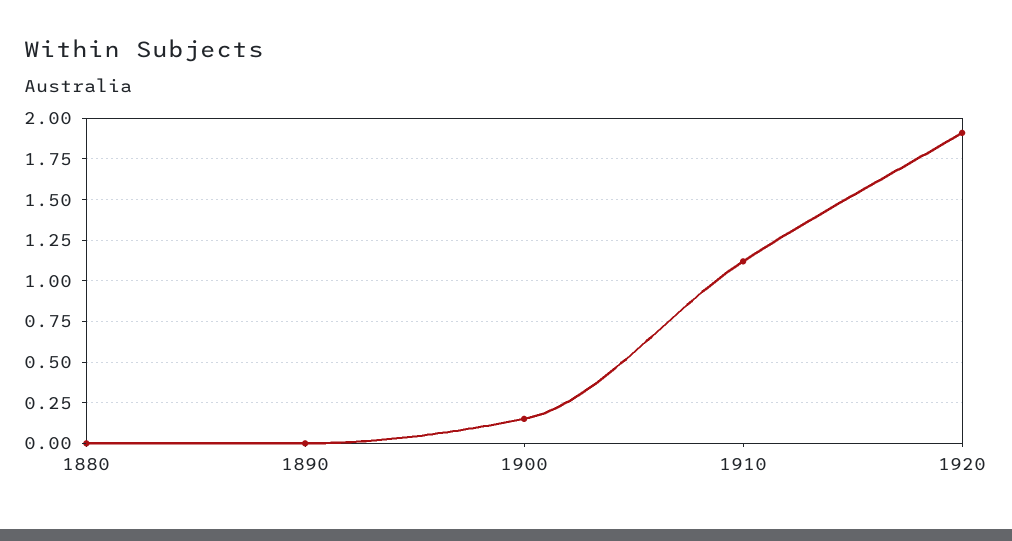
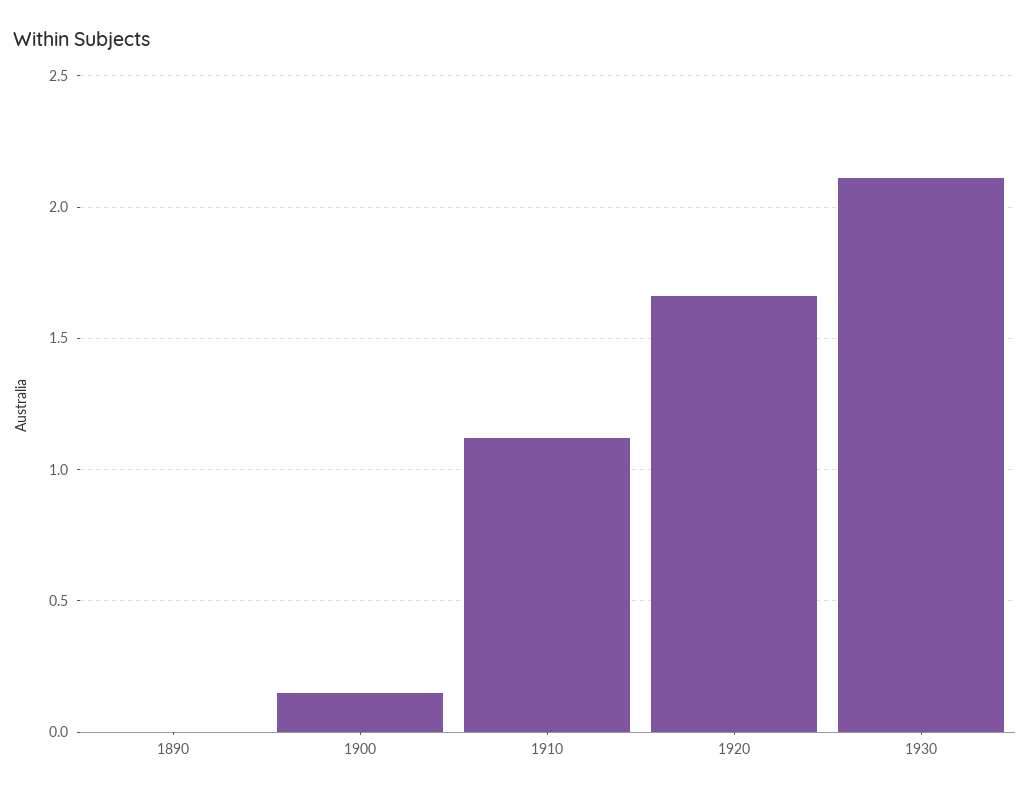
1880: 0 -> none
1920: 1.9 -> 1.65
1930: none -> 2.1

